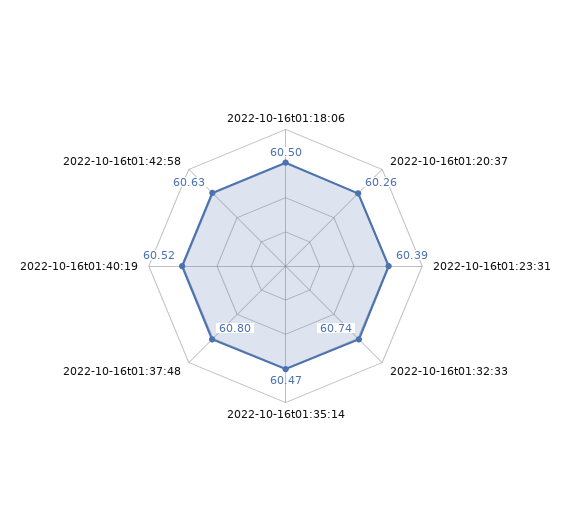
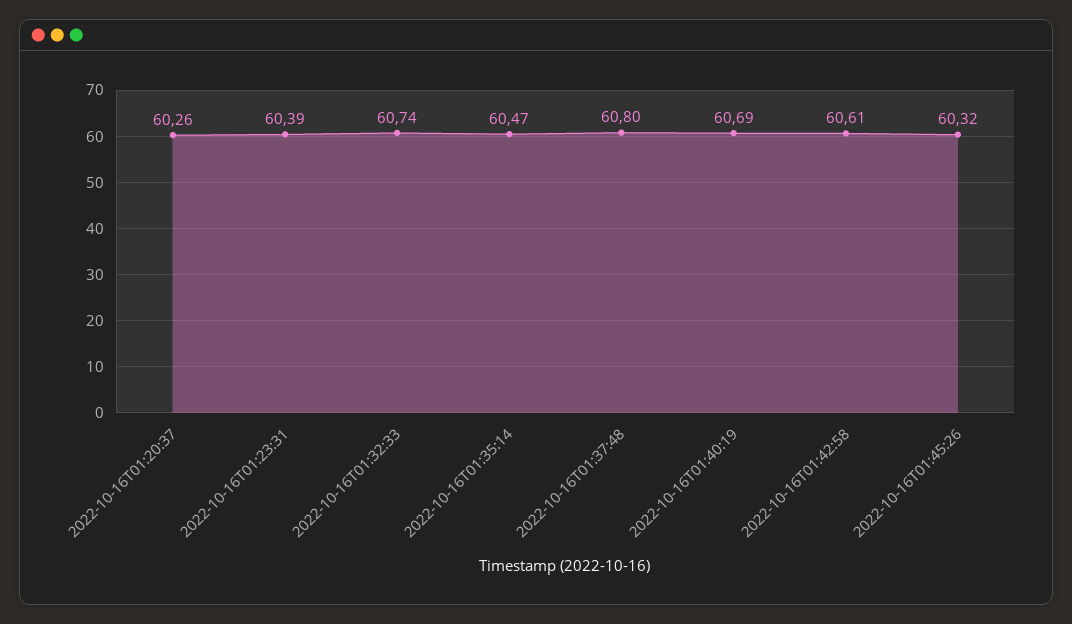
2022-10-16t01:18:06: 60.5 -> none
2022-10-16t01:40:19: 60.52 -> 60.69
2022-10-16t01:42:58: 60.63 -> 60.61
2022-10-16T01:45:26: none -> 60.32

